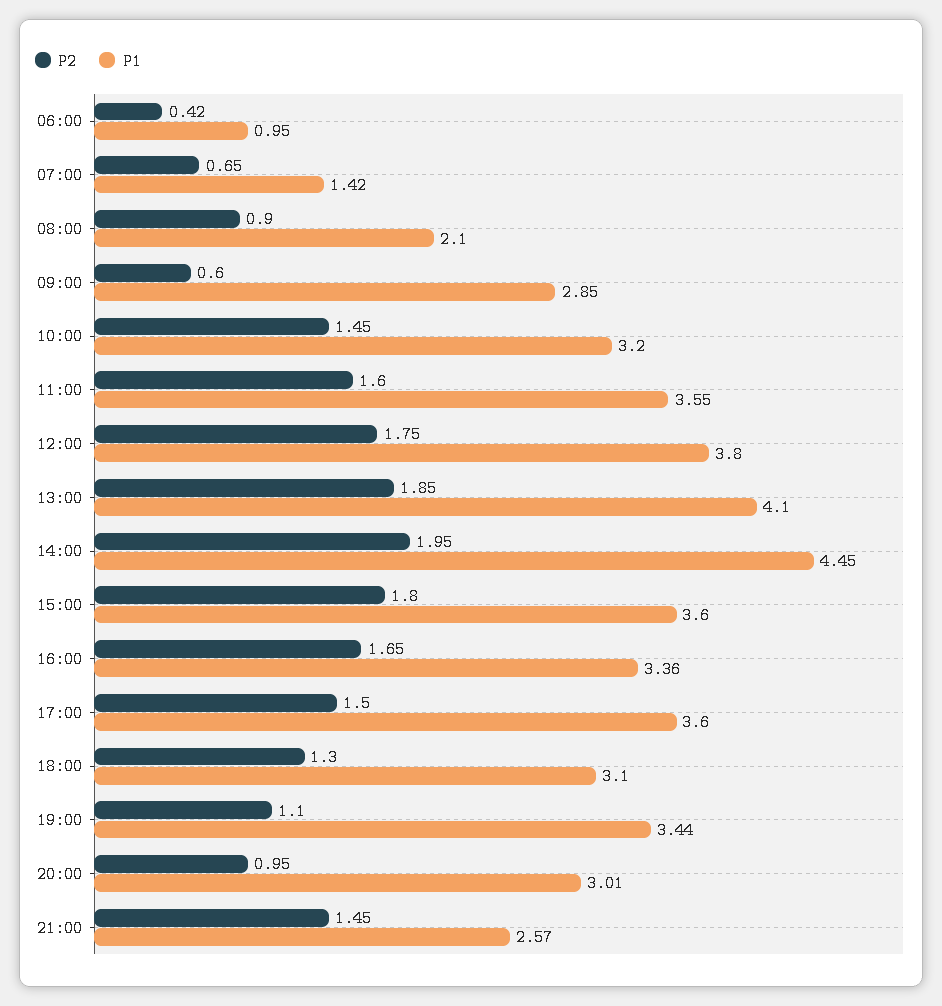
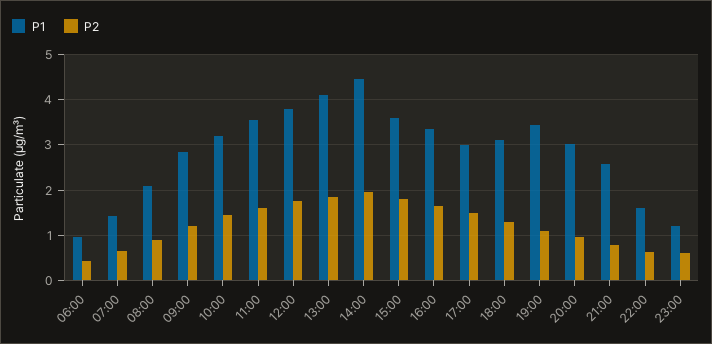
P2, 09:00: 0.6 -> 1.2
P1, 17:00: 3.6 -> 3
P2, 21:00: 1.45 -> 0.8
P1, 22:00: none -> 1.6
P2, 22:00: none -> 0.6
P1, 23:00: none -> 1.2
P2, 23:00: none -> 0.6

